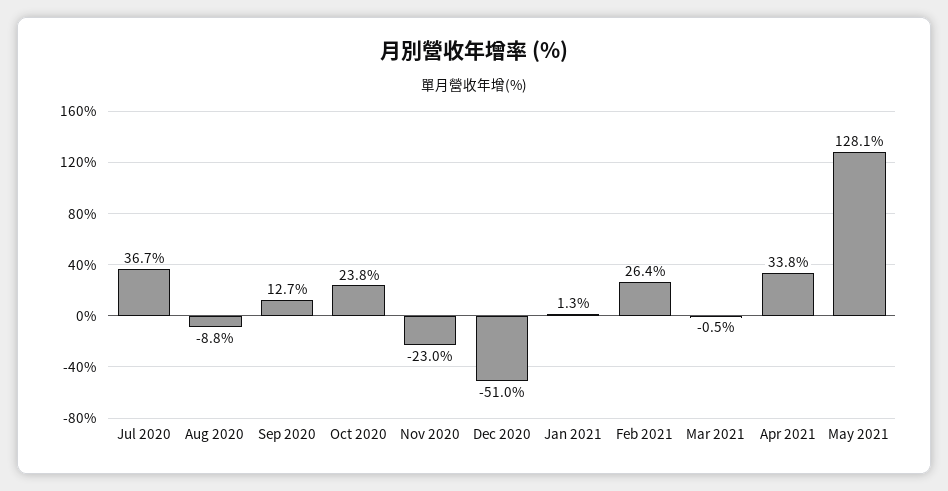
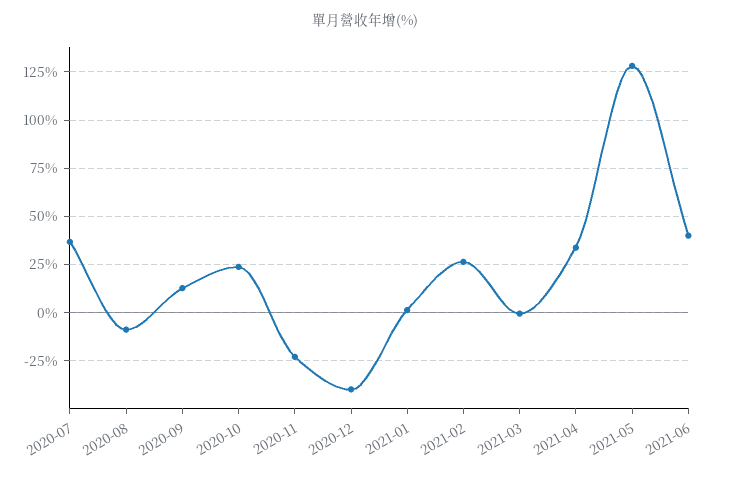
Dec 2020: -51 -> -40
2021-06: none -> 40

